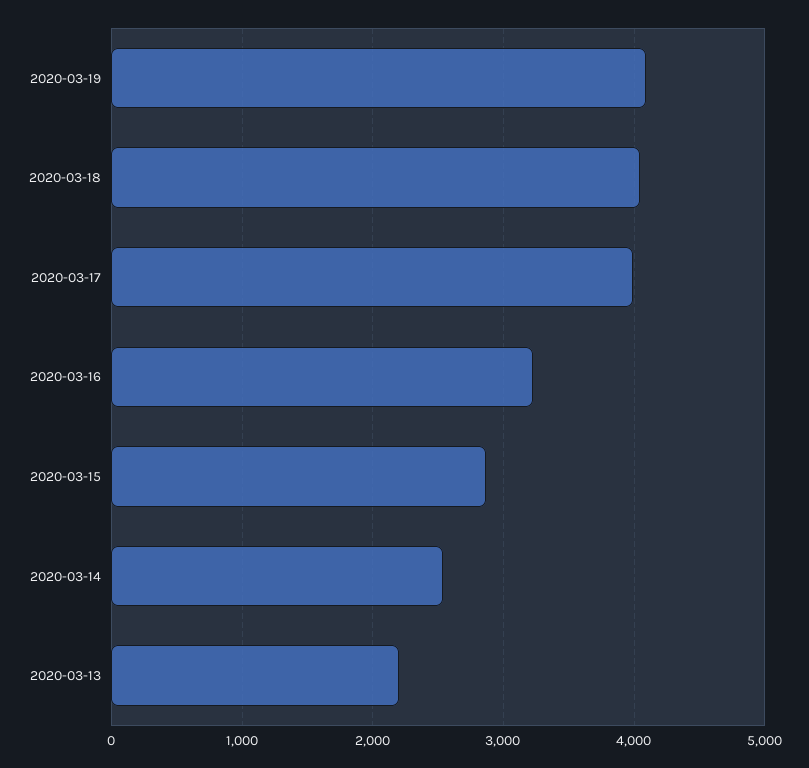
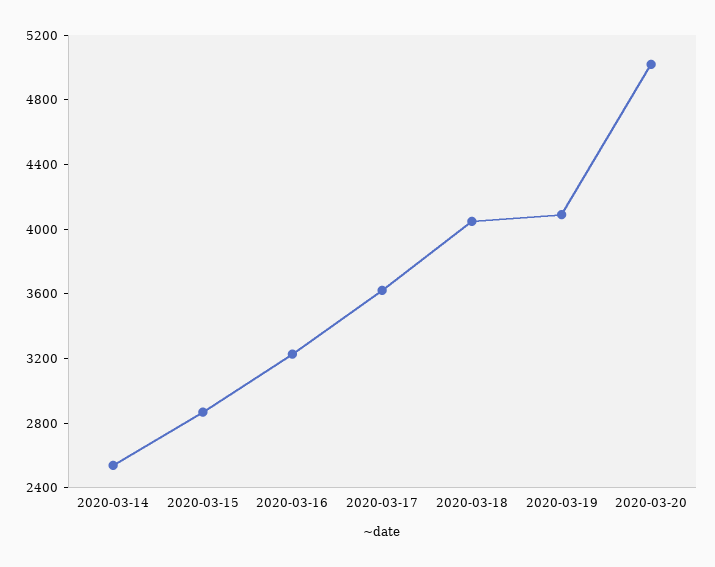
2020-03-17: 4000 -> 3600
2020-03-13: 2200 -> none
2020-03-20: none -> 5000

